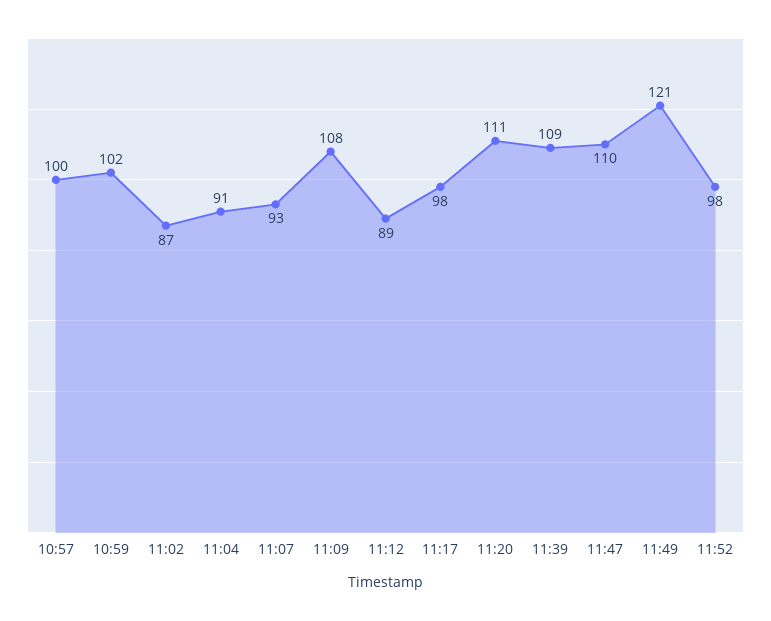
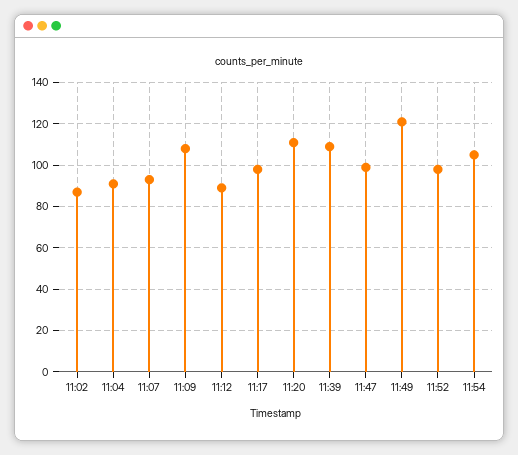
10:57: 100 -> none
10:59: 102 -> none
11:47: 110 -> 100
11:54: none -> 105

